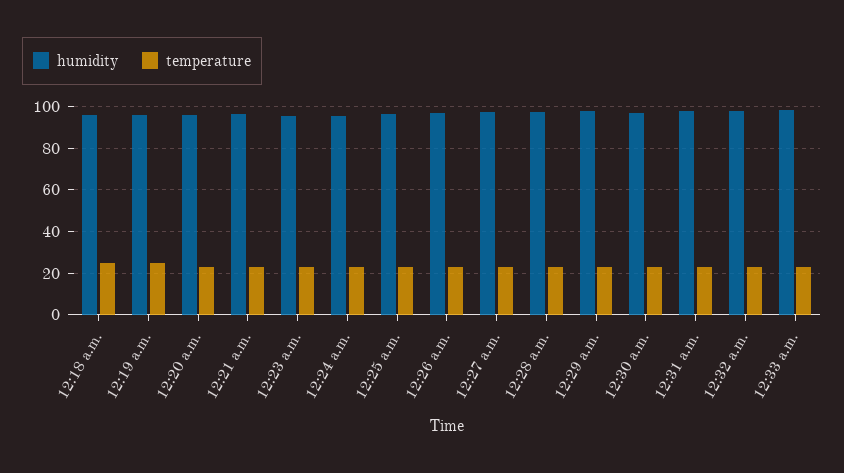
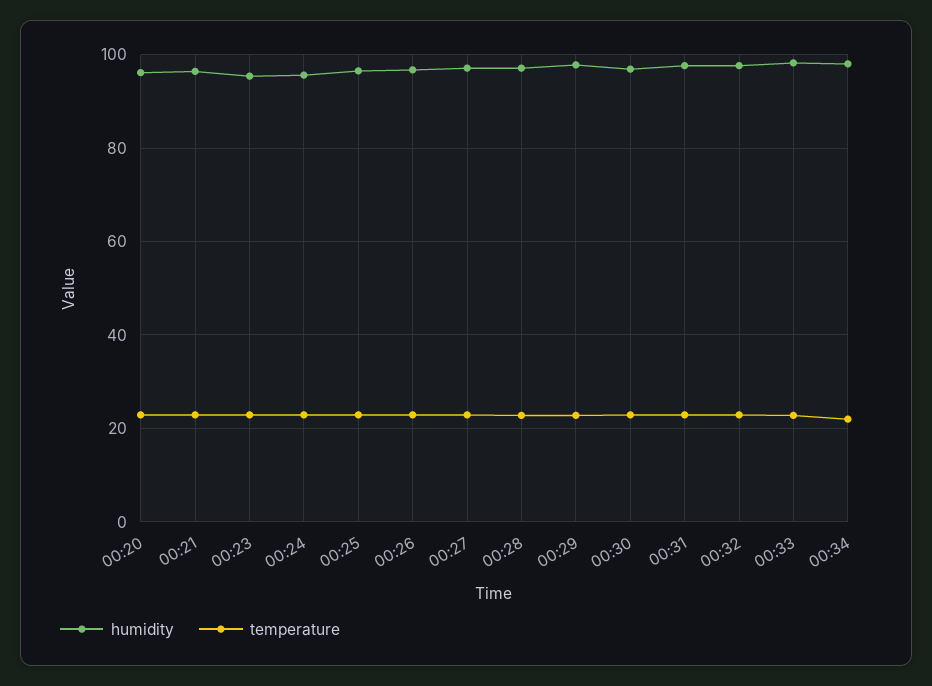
humidity, 12:18 a.m.: 95 -> none
temperature, 12:18 a.m.: 25 -> none
humidity, 12:19 a.m.: 95 -> none
temperature, 12:19 a.m.: 25 -> none
humidity, 00:34: none -> 98
temperature, 00:34: none -> 22

